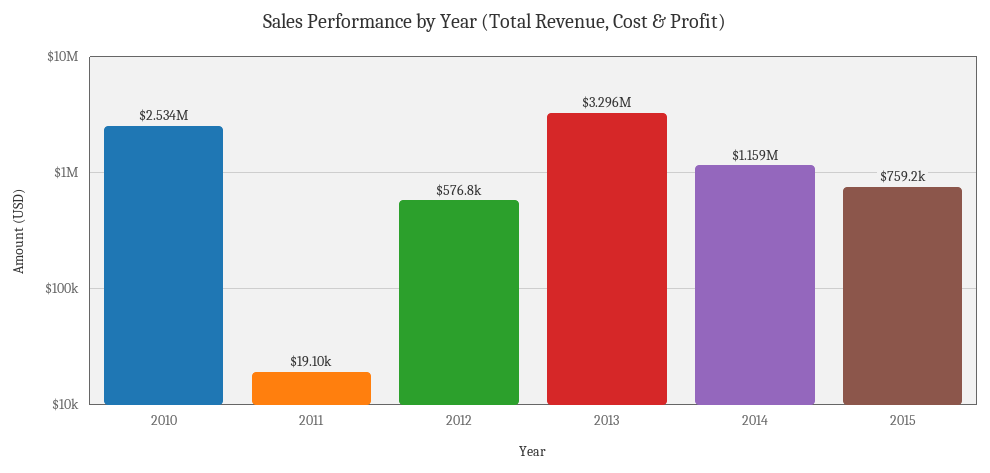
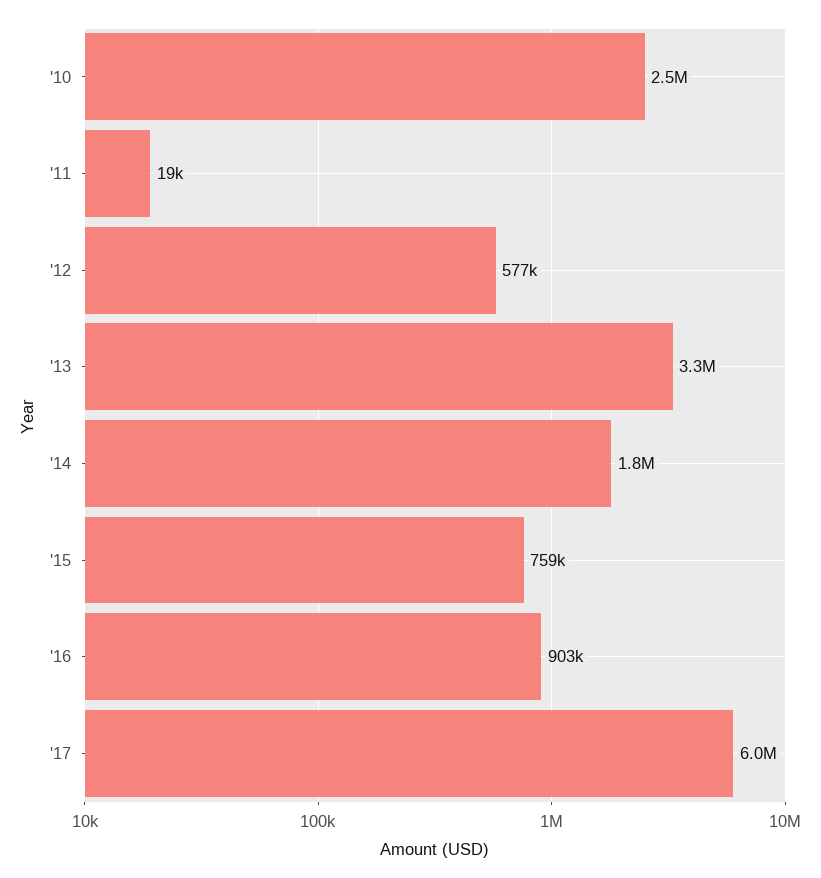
2014: 1159000 -> 1800000
'16: none -> 903000
'17: none -> 6000000

